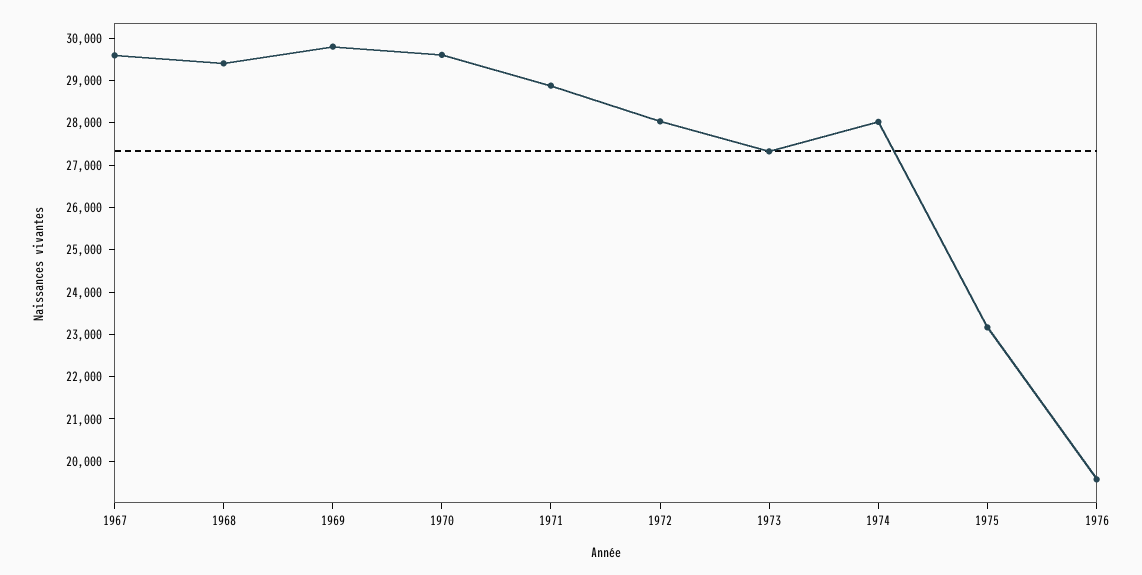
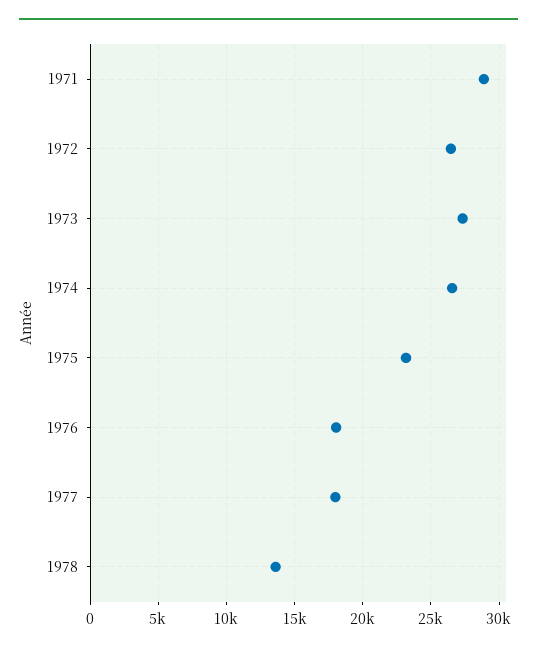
1967: 29600 -> none
1968: 29400 -> none
1969: 29800 -> none
1970: 29600 -> none
1972: 28000 -> 26500
1974: 28000 -> 26500
1976: 19600 -> 18000
1977: none -> 18000
1978: none -> 13500

